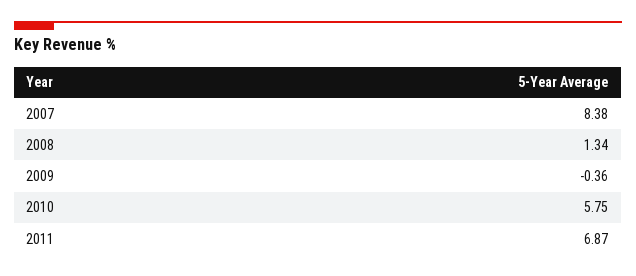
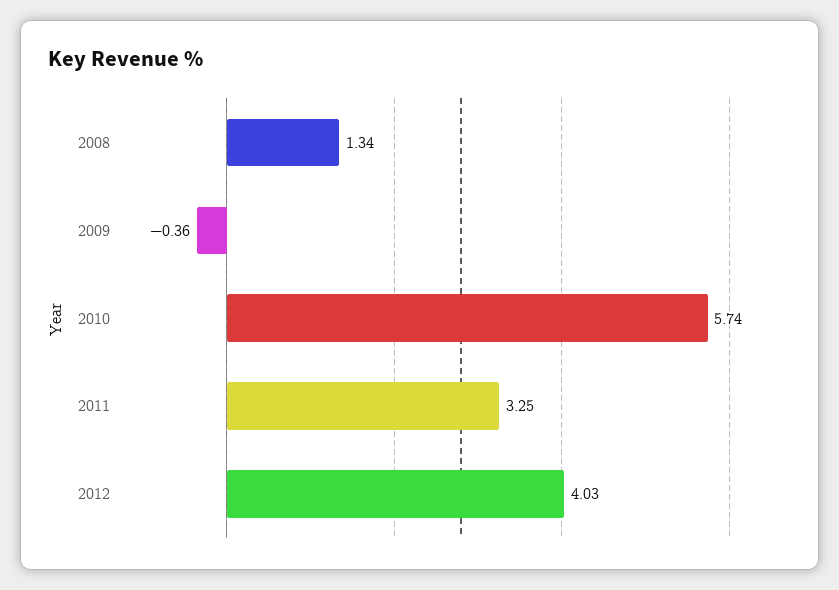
2007: 8.38 -> none
2010: 5.75 -> 5.74
2011: 6.87 -> 3.25
2012: none -> 4.03

